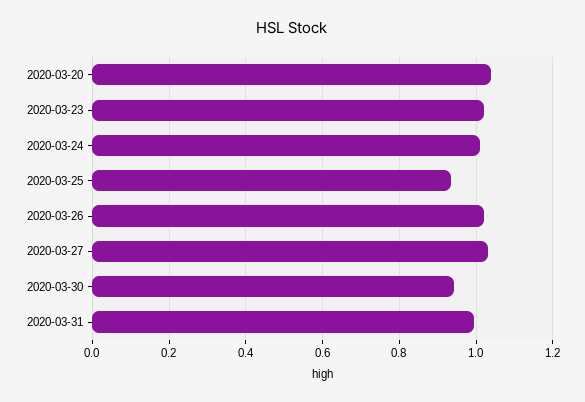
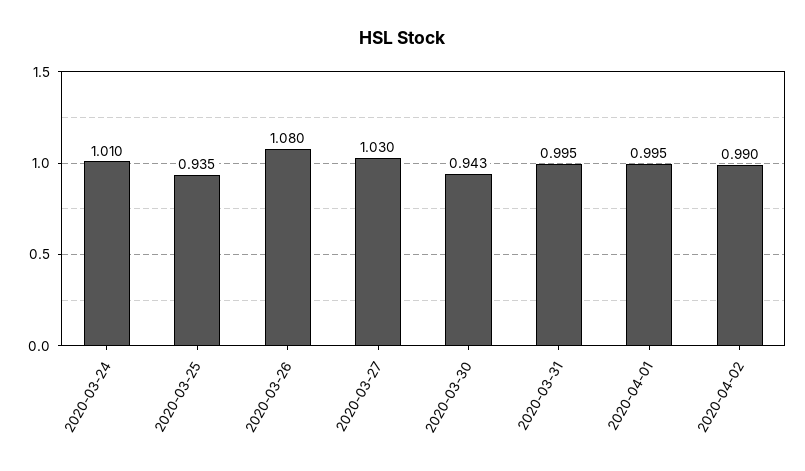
2020-03-20: 1.04 -> none
2020-03-23: 1.02 -> none
2020-03-26: 1.02 -> 1.08
2020-04-01: none -> 0.995
2020-04-02: none -> 0.99

